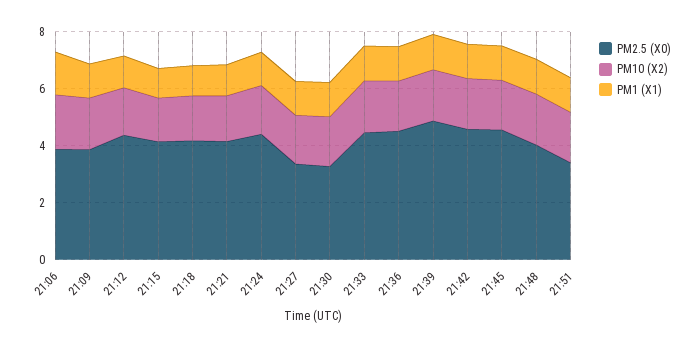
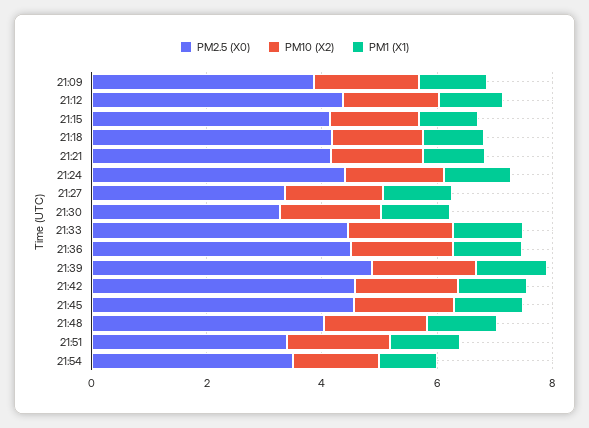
PM2.5 (X0), 21:06: 4 -> none
PM10 (X2), 21:06: 2 -> none
PM1 (X1), 21:06: 1.5 -> none
PM2.5 (X0), 21:54: none -> 3.5
PM10 (X2), 21:54: none -> 1.5
PM1 (X1), 21:54: none -> 1

